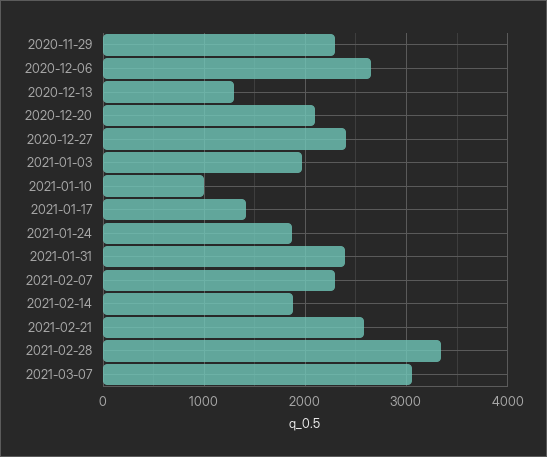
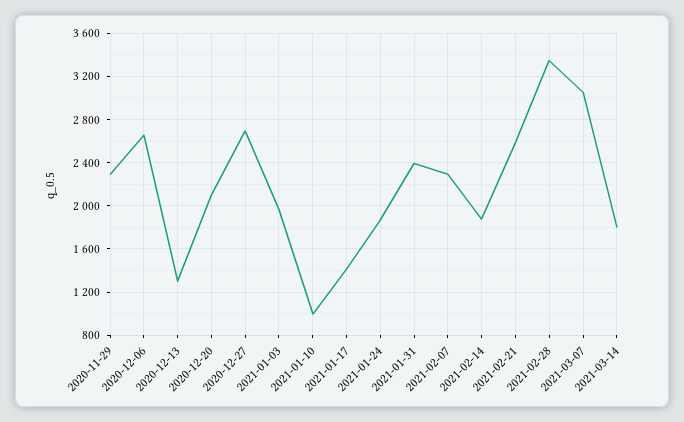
2020-12-27: 2400 -> 2700
2021-03-14: none -> 1800

